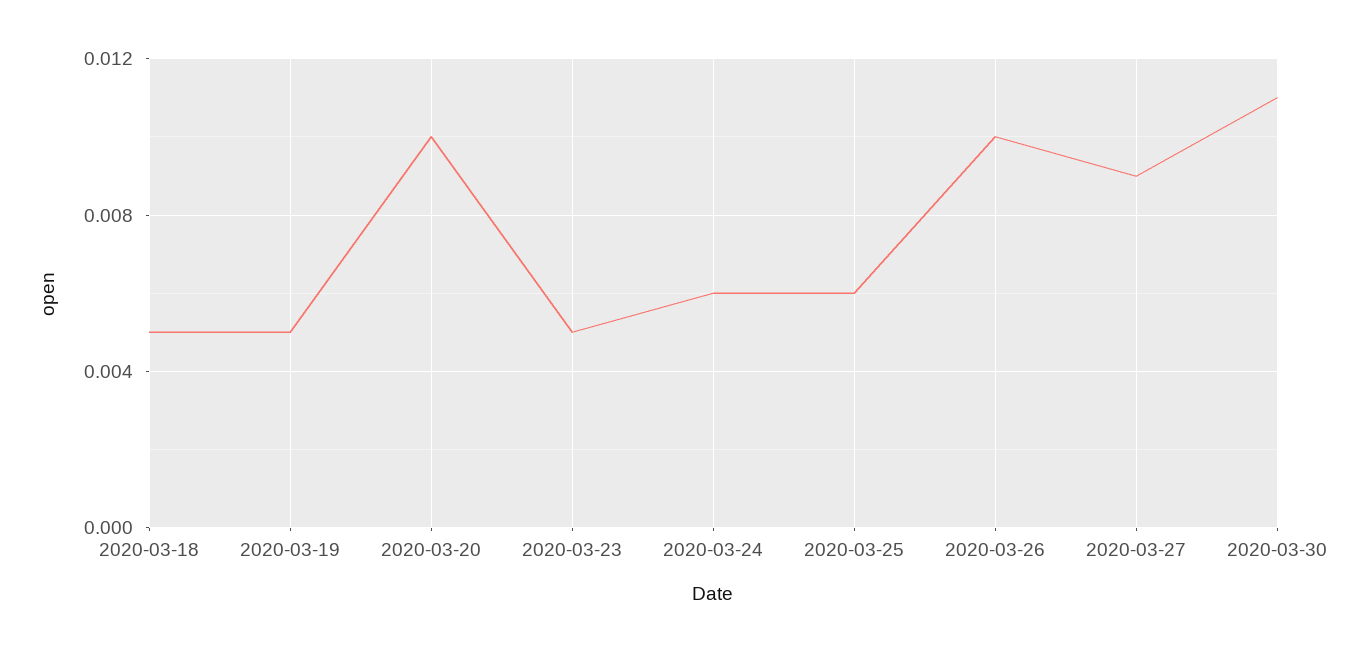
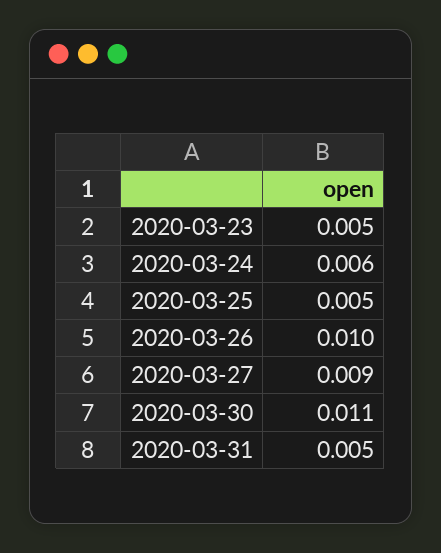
2020-03-18: 0.005 -> none
2020-03-19: 0.005 -> none
2020-03-20: 0.01 -> none
2020-03-25: 0.006 -> 0.005
2020-03-31: none -> 0.005

